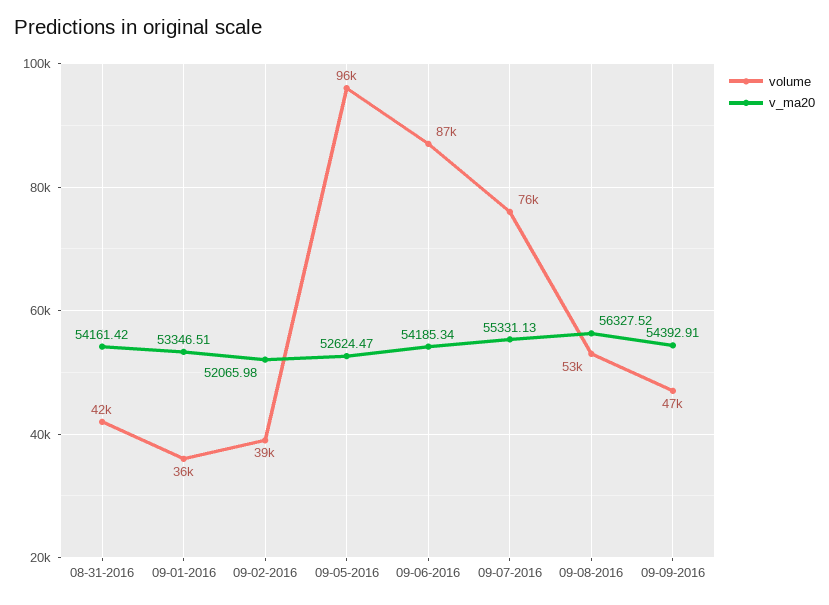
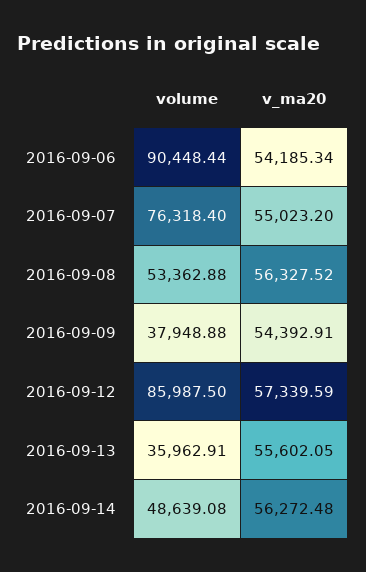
volume, 08-31-2016: 42000 -> none
v_ma20, 08-31-2016: 54161.42 -> none
volume, 09-01-2016: 36000 -> none
v_ma20, 09-01-2016: 53346.51 -> none
volume, 09-02-2016: 39000 -> none
v_ma20, 09-02-2016: 52065.98 -> none
volume, 09-05-2016: 96000 -> none
v_ma20, 09-05-2016: 52624.47 -> none
volume, 09-06-2016: 87000 -> 90448.44
v_ma20, 09-07-2016: 55331.13 -> 55023.2
volume, 09-09-2016: 47000 -> 37948.88
volume, 2016-09-12: none -> 85987.5
v_ma20, 2016-09-12: none -> 57339.59
volume, 2016-09-13: none -> 35962.91
v_ma20, 2016-09-13: none -> 55602.05
volume, 2016-09-14: none -> 48639.08
v_ma20, 2016-09-14: none -> 56272.48

